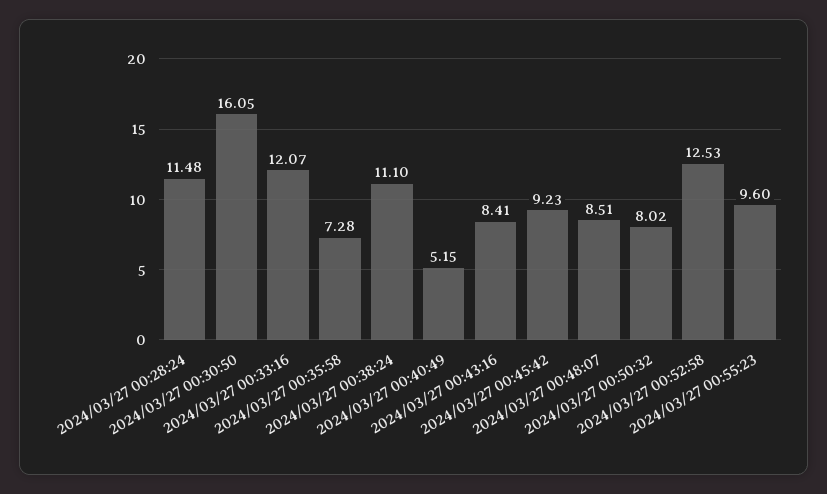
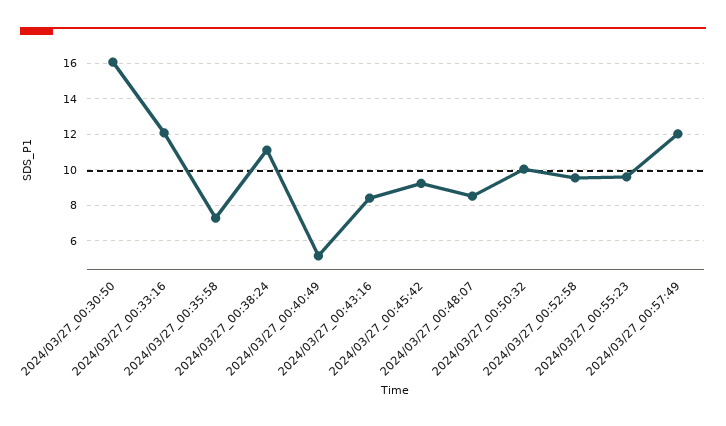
2024/03/27 00:28:24: 11.48 -> none
2024/03/27 00:50:32: 8.02 -> 10
2024/03/27 00:52:58: 12.53 -> 9.5
2024/03/27_00:57:49: none -> 12

